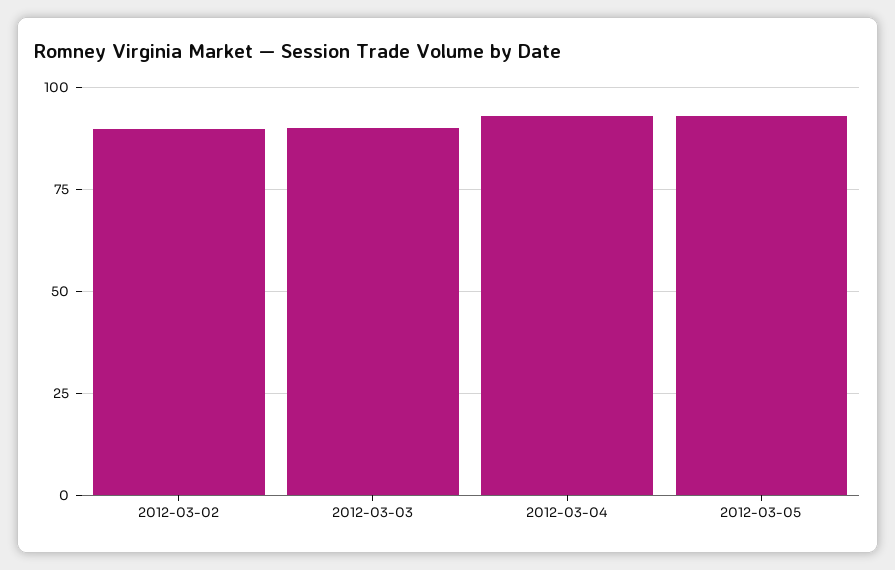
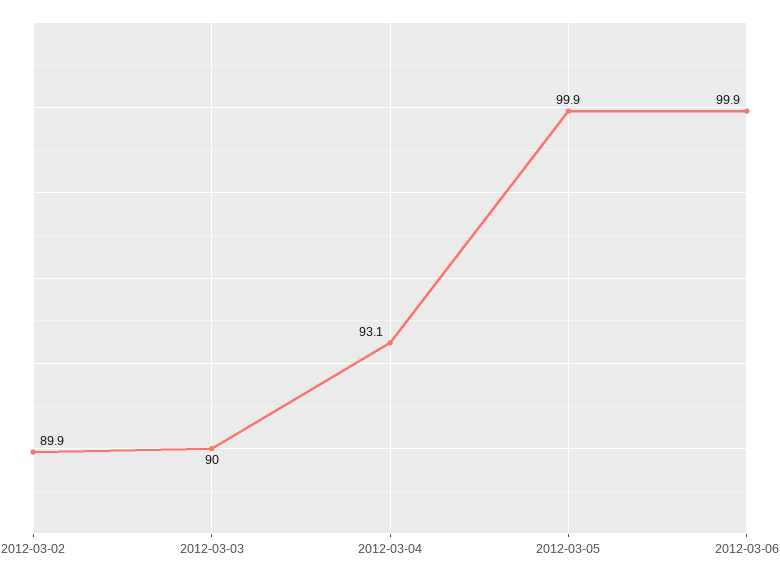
2012-03-05: 92.5 -> 99.9
2012-03-06: none -> 99.9

